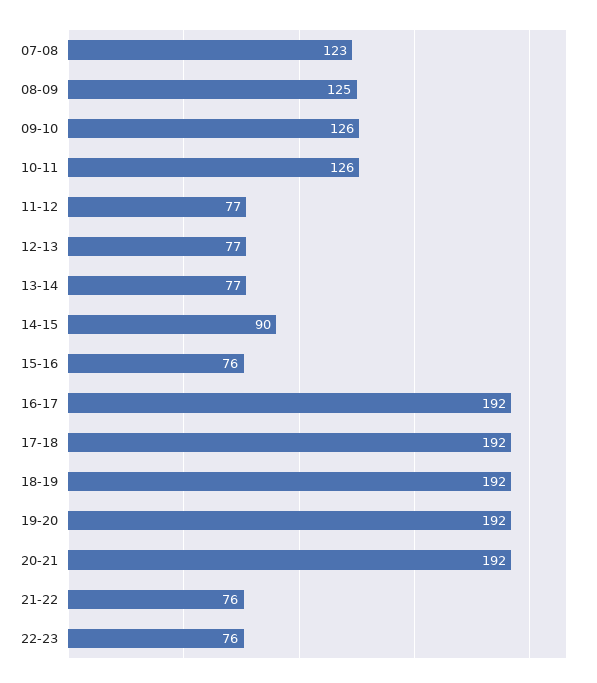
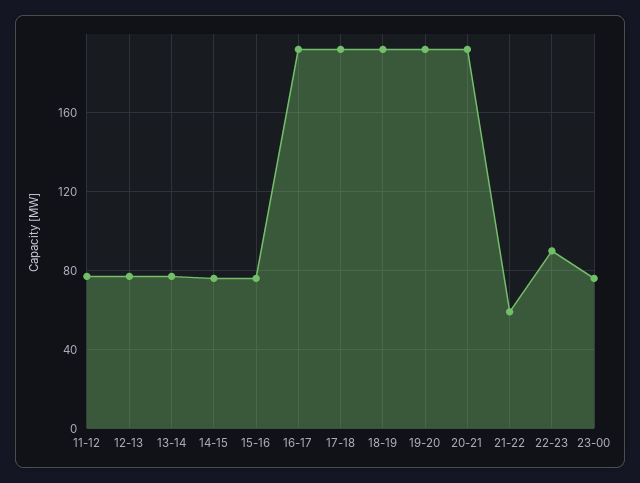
07-08: 123 -> none
08-09: 125 -> none
09-10: 126 -> none
10-11: 126 -> none
14-15: 90 -> 75
21-22: 76 -> 60
22-23: 76 -> 90
23-00: none -> 75

